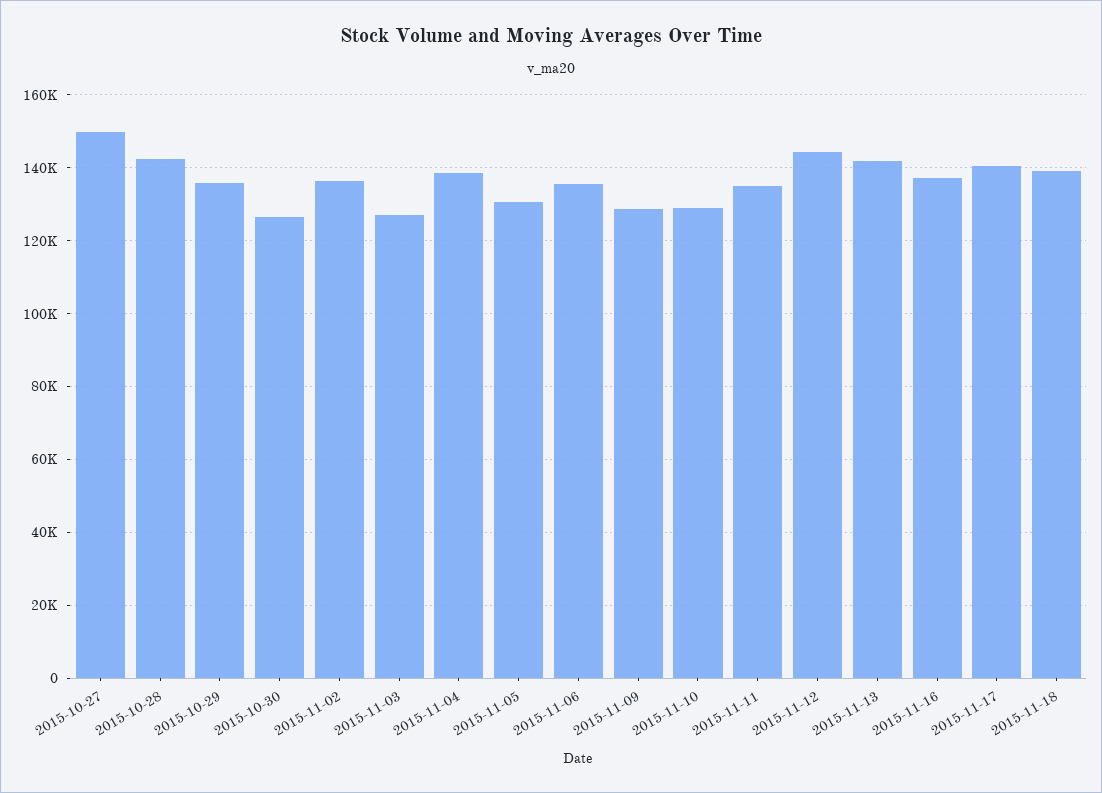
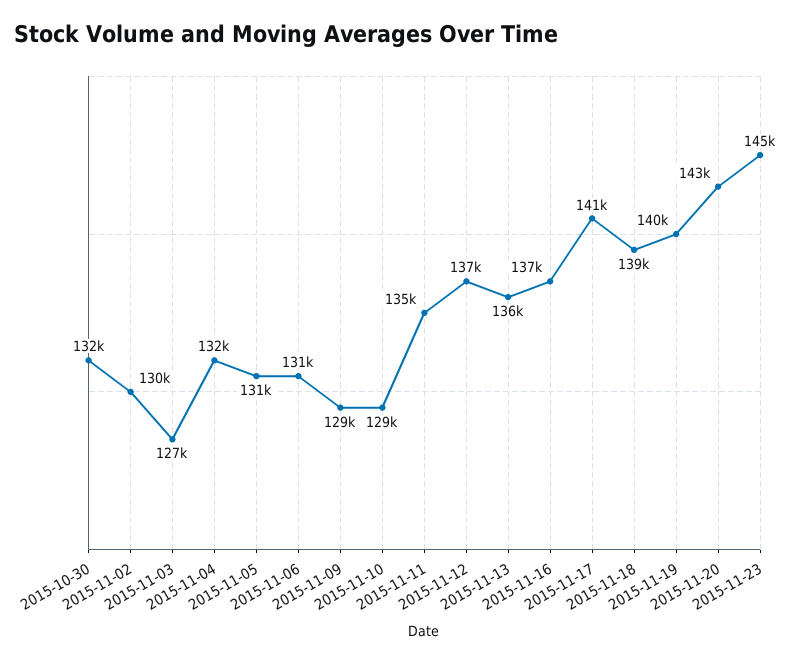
2015-10-27: 150000 -> none
2015-10-28: 142000 -> none
2015-10-29: 136000 -> none
2015-10-30: 126000 -> 132000
2015-11-02: 136000 -> 130000
2015-11-04: 138000 -> 132000
2015-11-06: 136000 -> 131000
2015-11-12: 144000 -> 137000
2015-11-13: 142000 -> 136000
2015-11-19: none -> 140000
2015-11-20: none -> 143000
2015-11-23: none -> 145000

